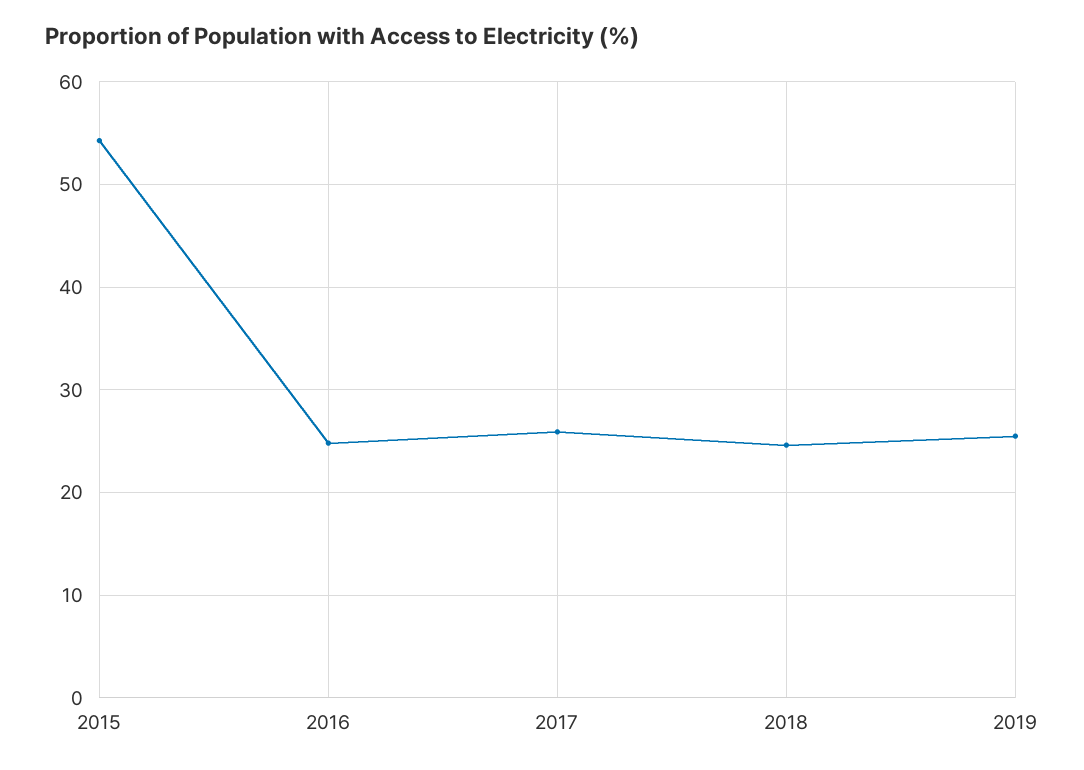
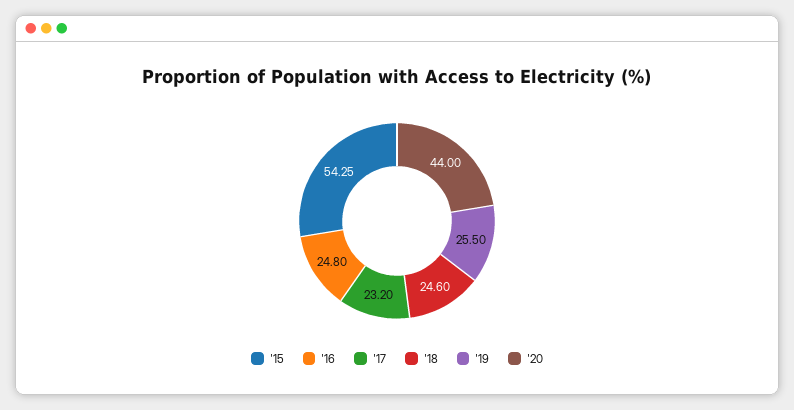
2017: 26 -> 23.2
'20: none -> 44

